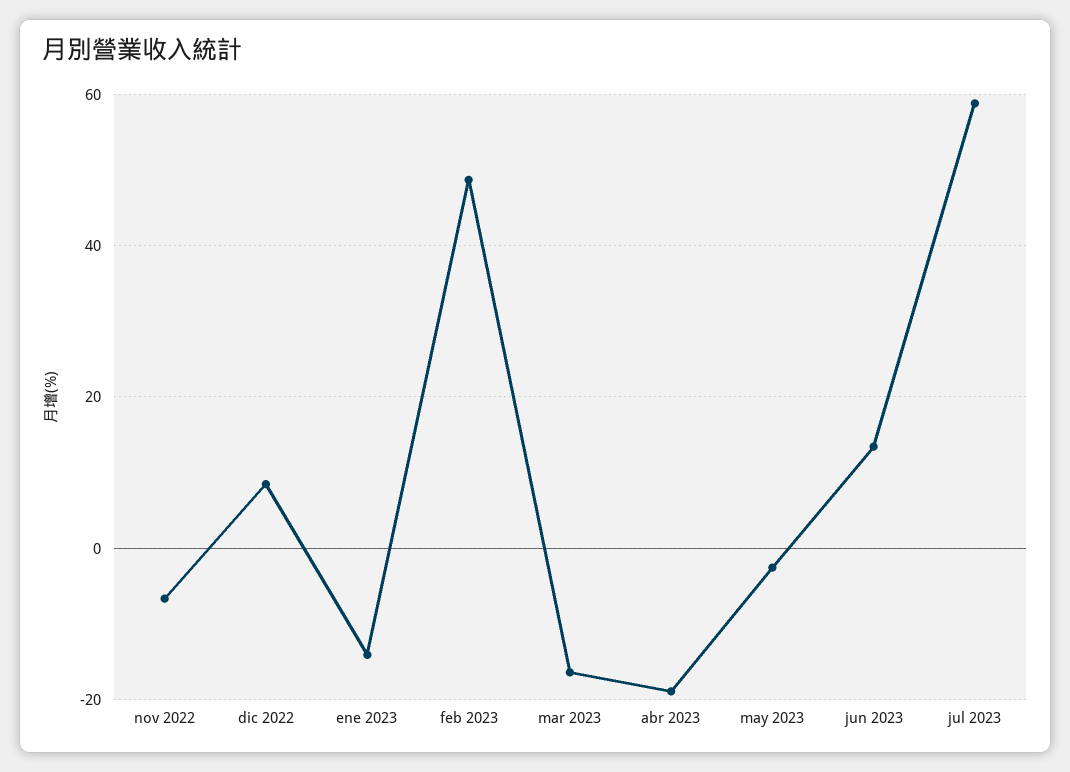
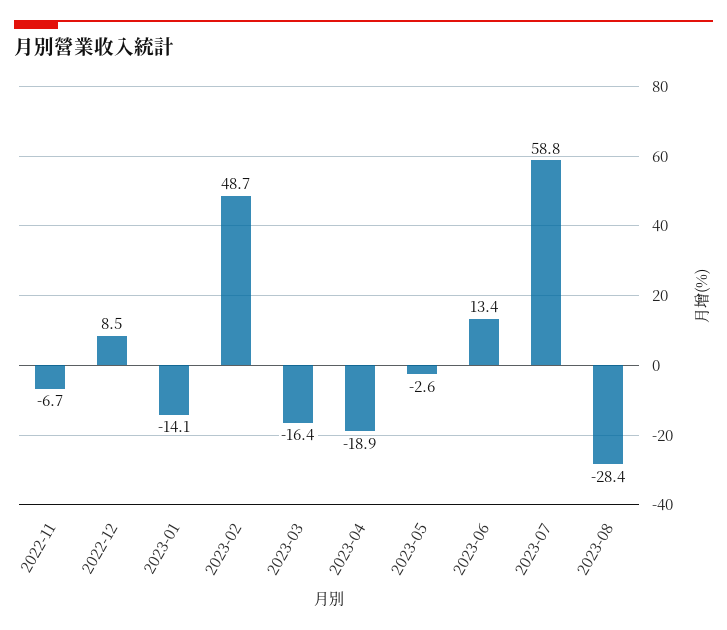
2023-08: none -> -28.4

